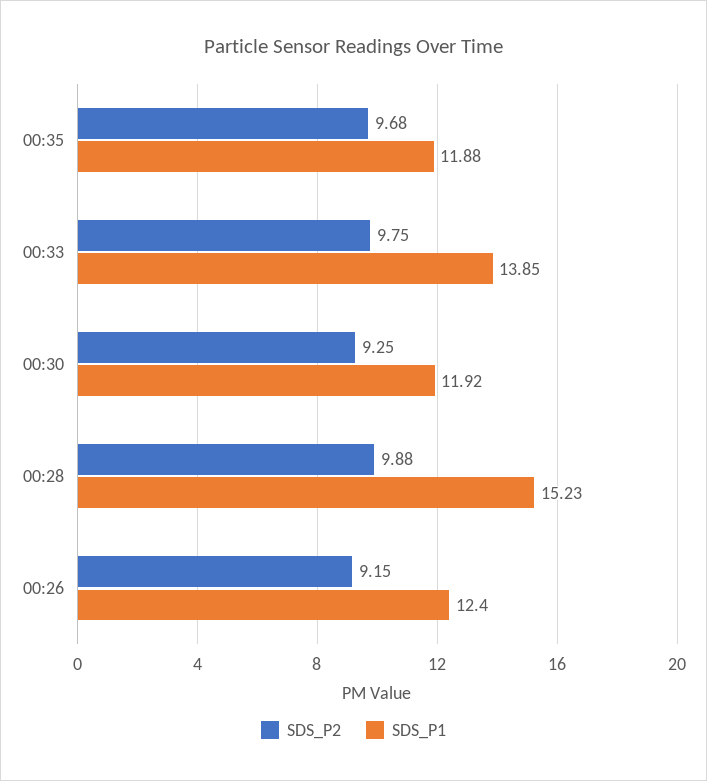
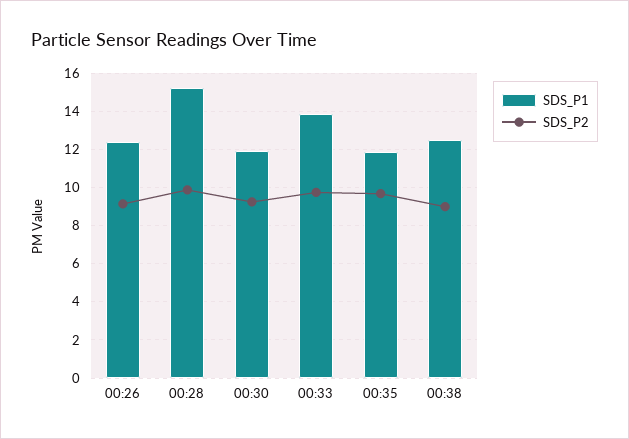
SDS_P1, 00:38: none -> 12.5
SDS_P2, 00:38: none -> 9

